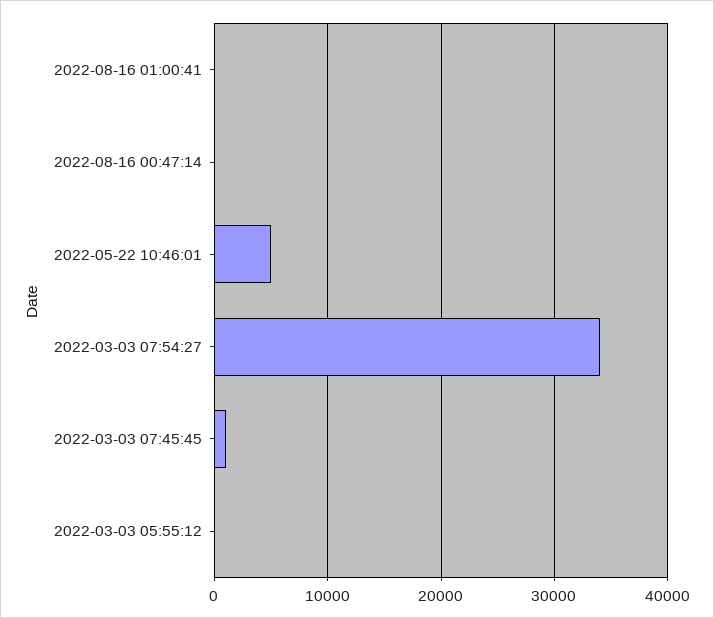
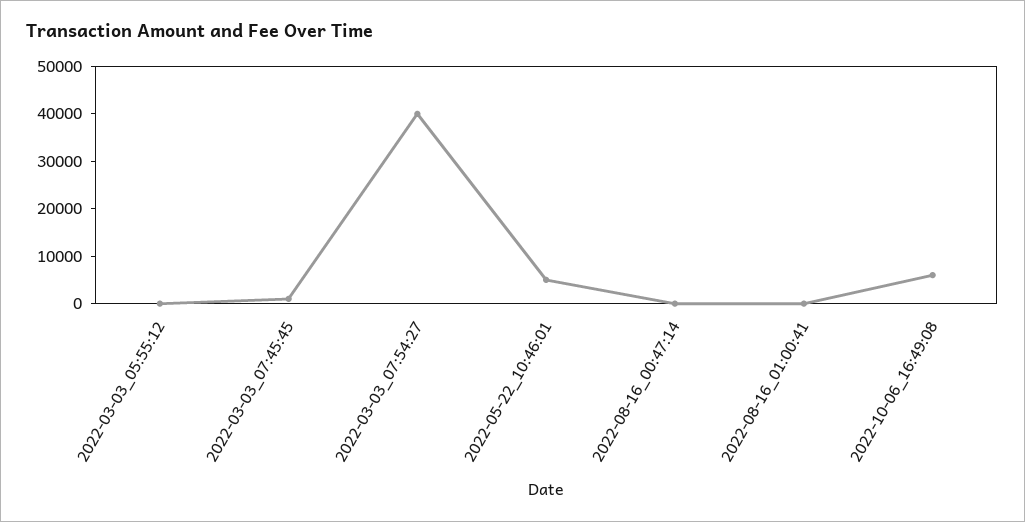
2022-03-03 07:54:27: 34000 -> 40000
2022-10-06_16:49:08: none -> 6000

